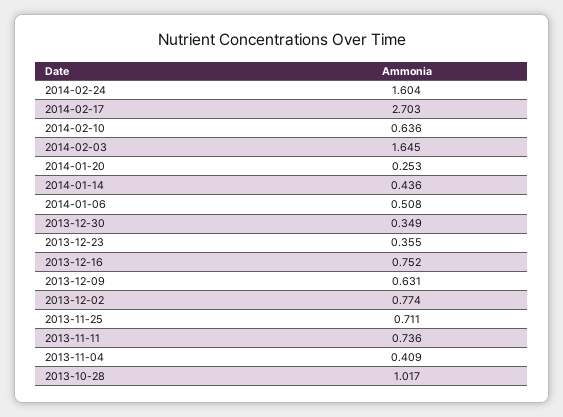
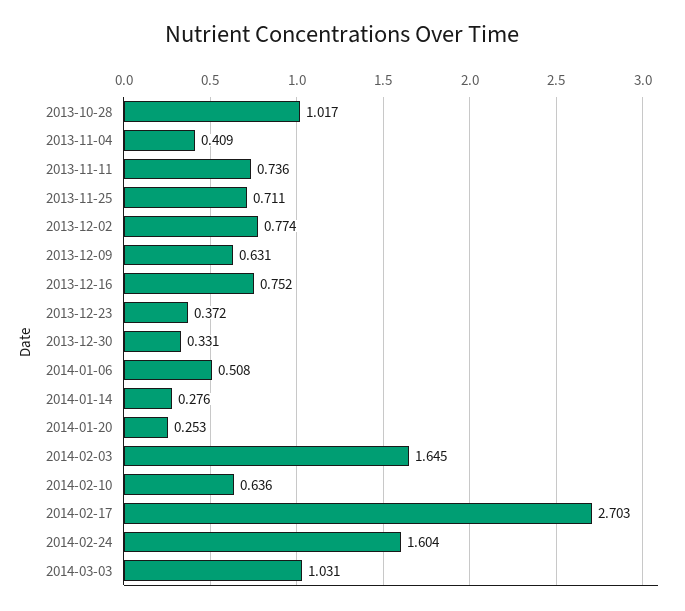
2014-01-14: 0.436 -> 0.276
2013-12-30: 0.349 -> 0.331
2013-12-23: 0.355 -> 0.372
2014-03-03: none -> 1.031

